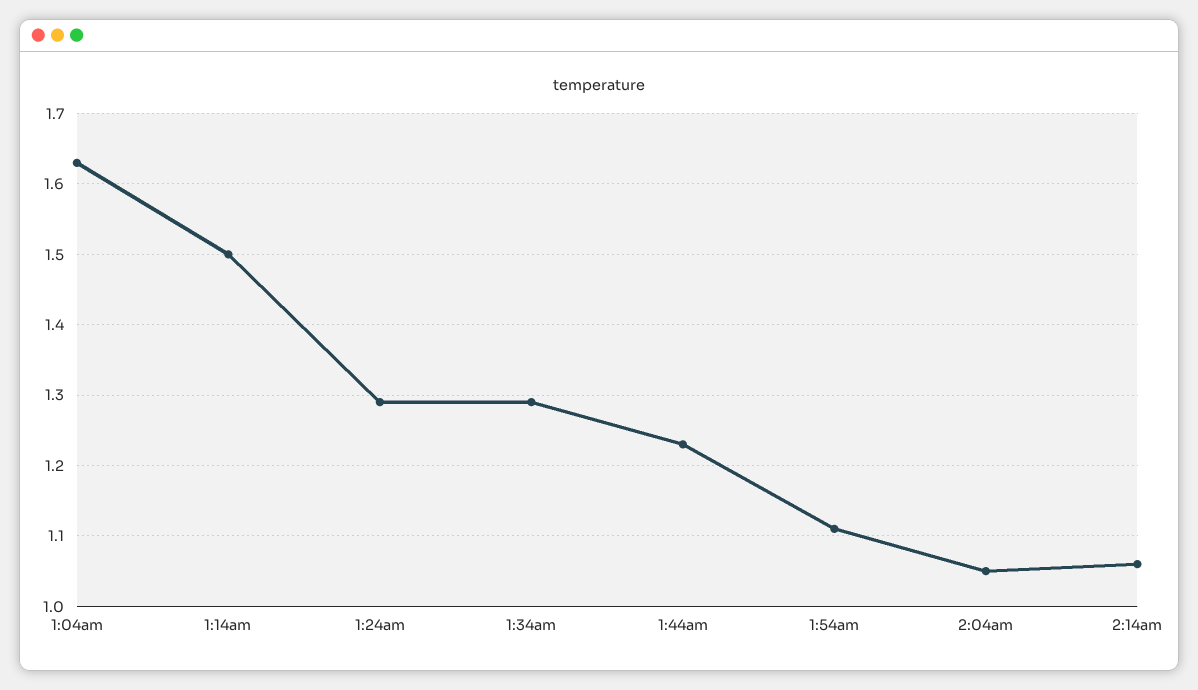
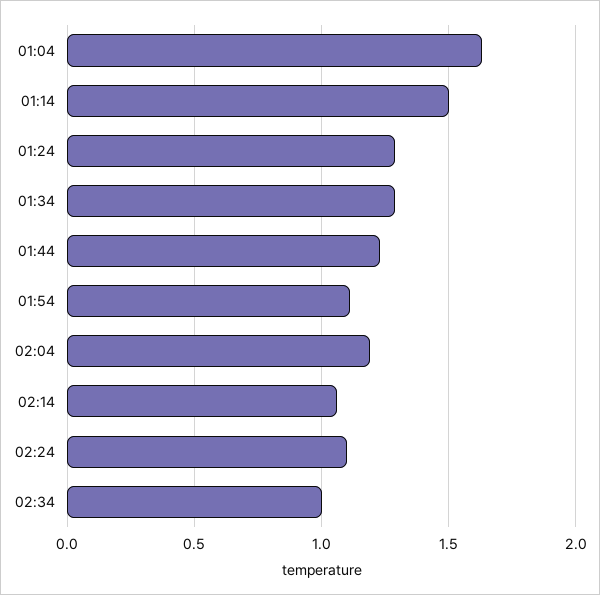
2:04am: 1.05 -> 1.2
02:24: none -> 1.1
02:34: none -> 1

